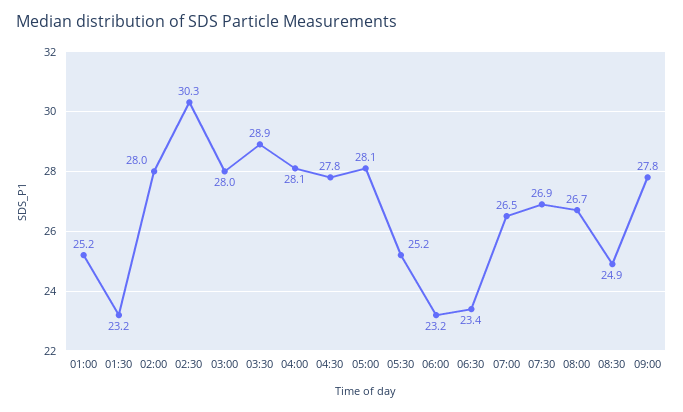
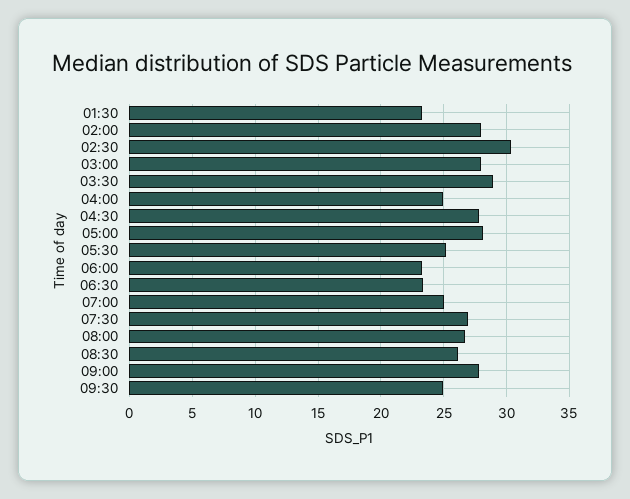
01:00: 25.2 -> none
04:00: 28.1 -> 25
07:00: 26.5 -> 25
08:30: 24.9 -> 26
09:30: none -> 25

